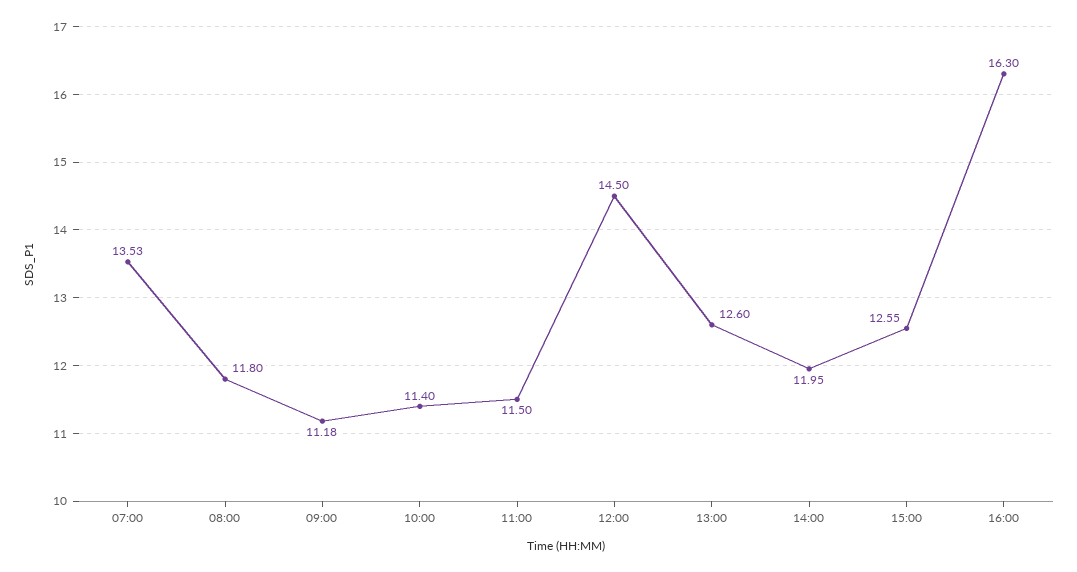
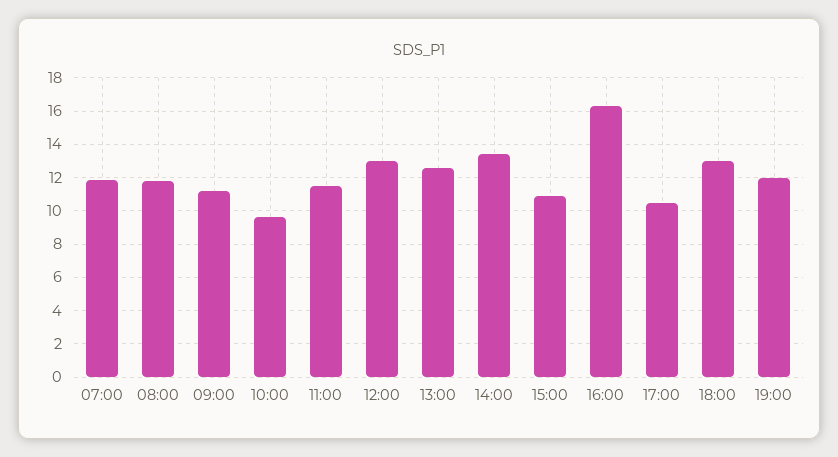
07:00: 13.53 -> 12
10:00: 11.4 -> 9.5
12:00: 14.5 -> 13
14:00: 11.95 -> 13.5
15:00: 12.55 -> 11
17:00: none -> 10.5
18:00: none -> 13
19:00: none -> 12

